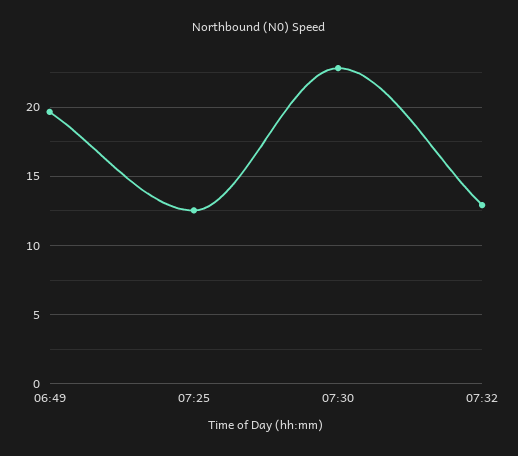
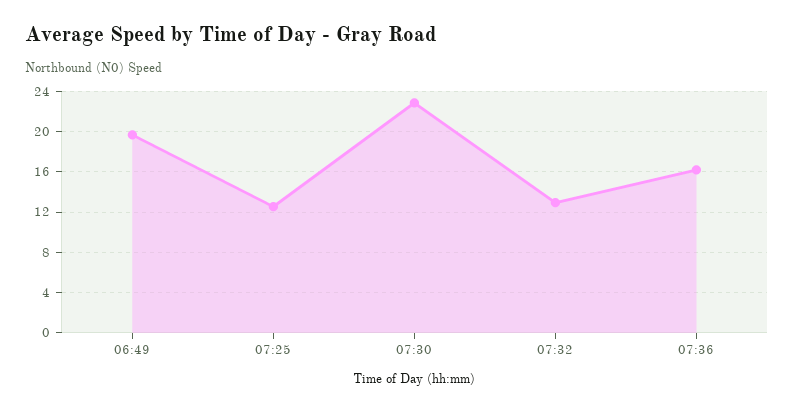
07:36: none -> 16

